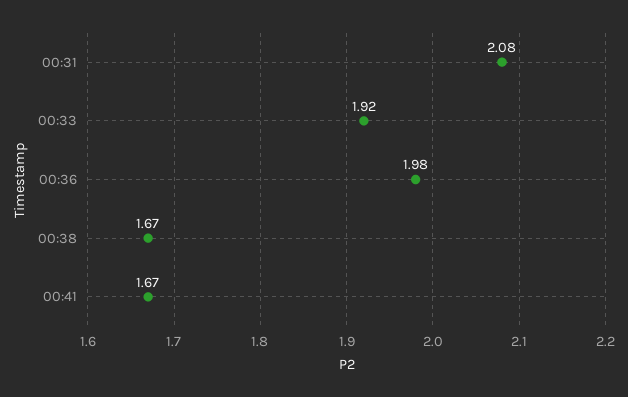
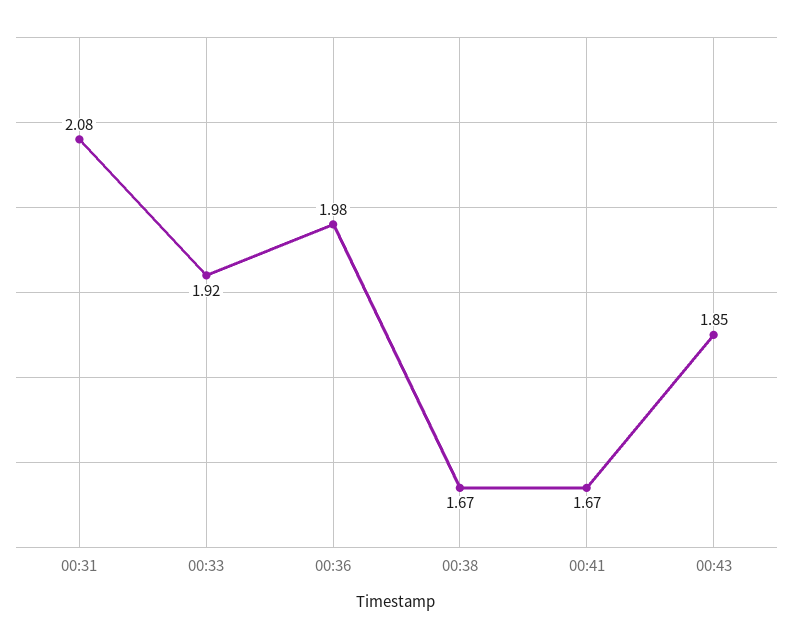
00:43: none -> 1.85

